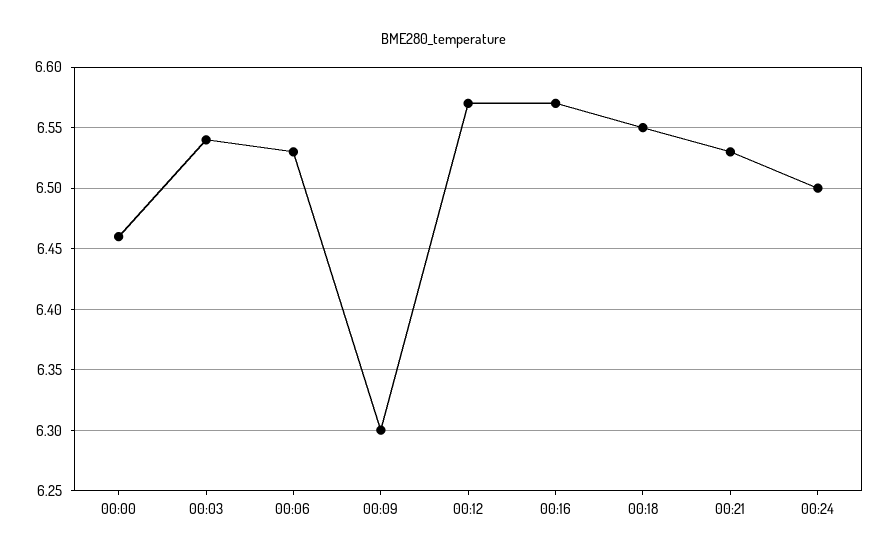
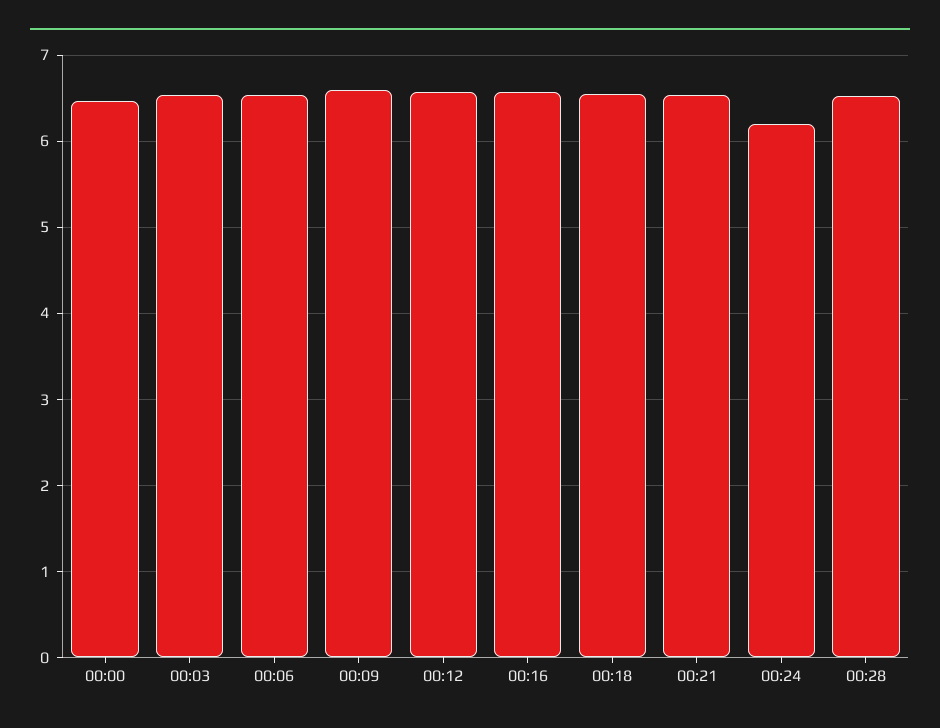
00:09: 6.3 -> 6.6
00:24: 6.5 -> 6.2
00:28: none -> 6.5

